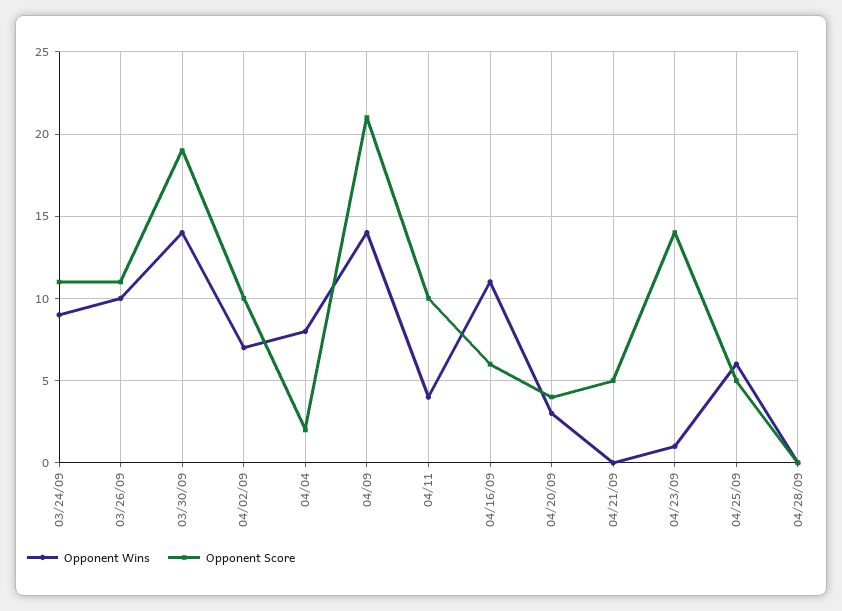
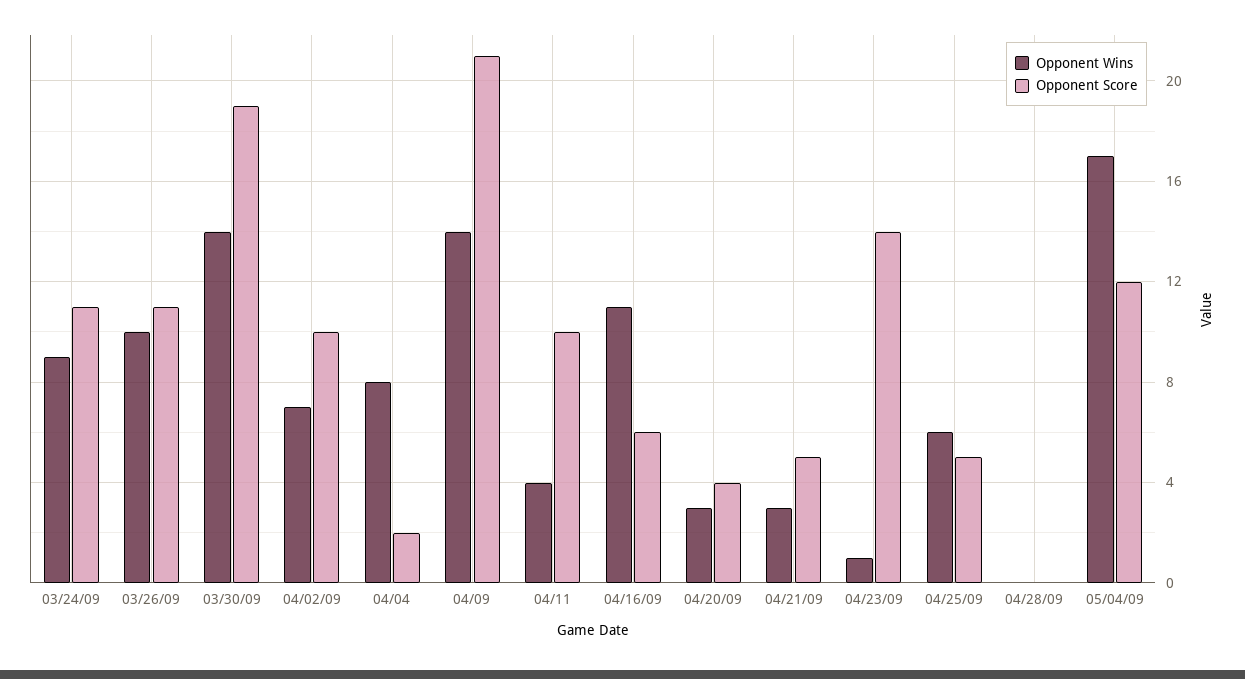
Opponent Wins, 04/21/09: 0 -> 3
Opponent Wins, 05/04/09: none -> 17
Opponent Score, 05/04/09: none -> 12

